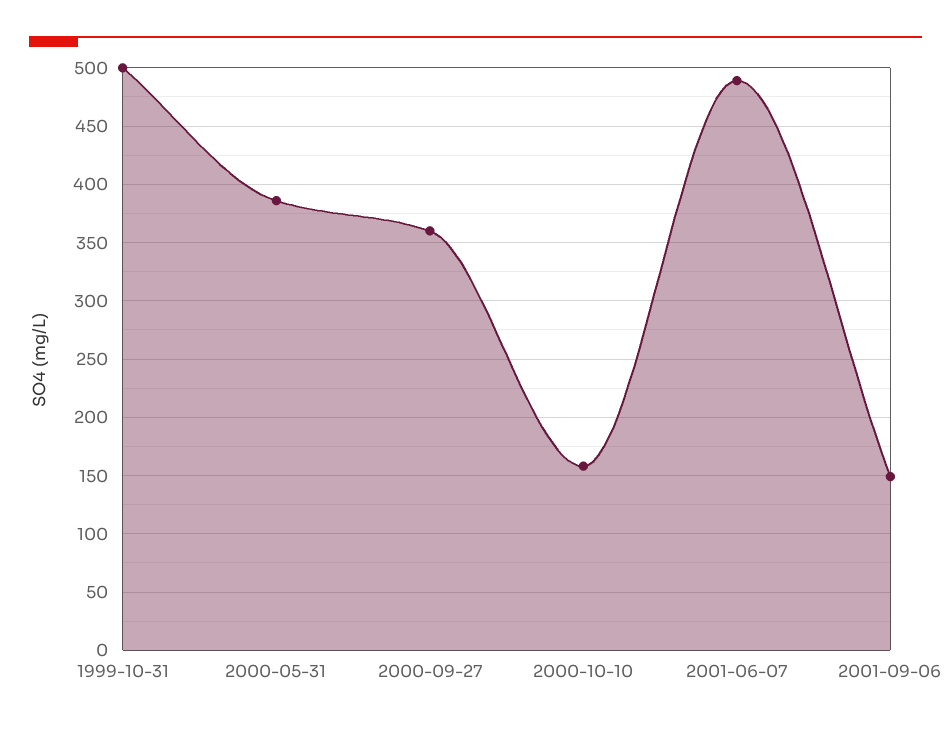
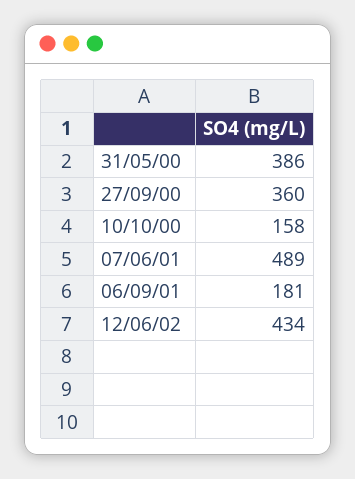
1999-10-31: 500 -> none
2001-09-06: 150 -> 181
12/06/02: none -> 434

